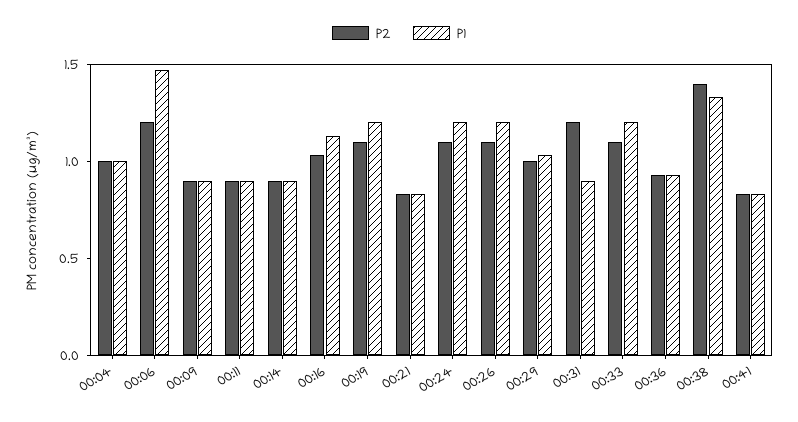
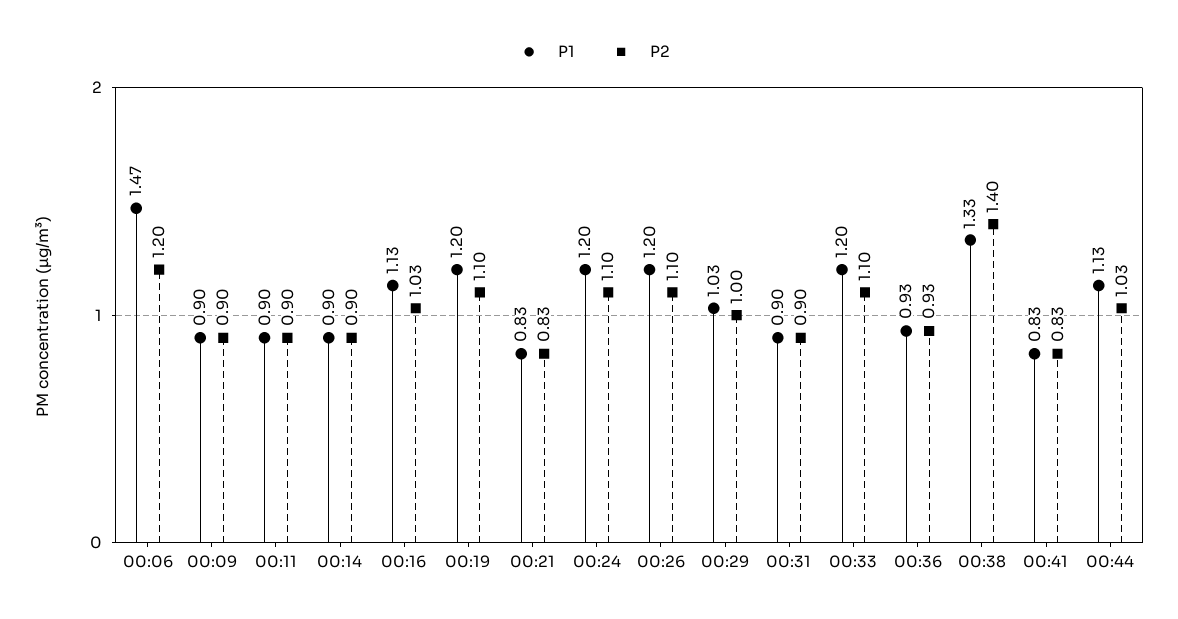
P2, 00:04: 1 -> none
P1, 00:04: 1 -> none
P2, 00:31: 1.2 -> 0.9
P1, 00:44: none -> 1.13
P2, 00:44: none -> 1.03

